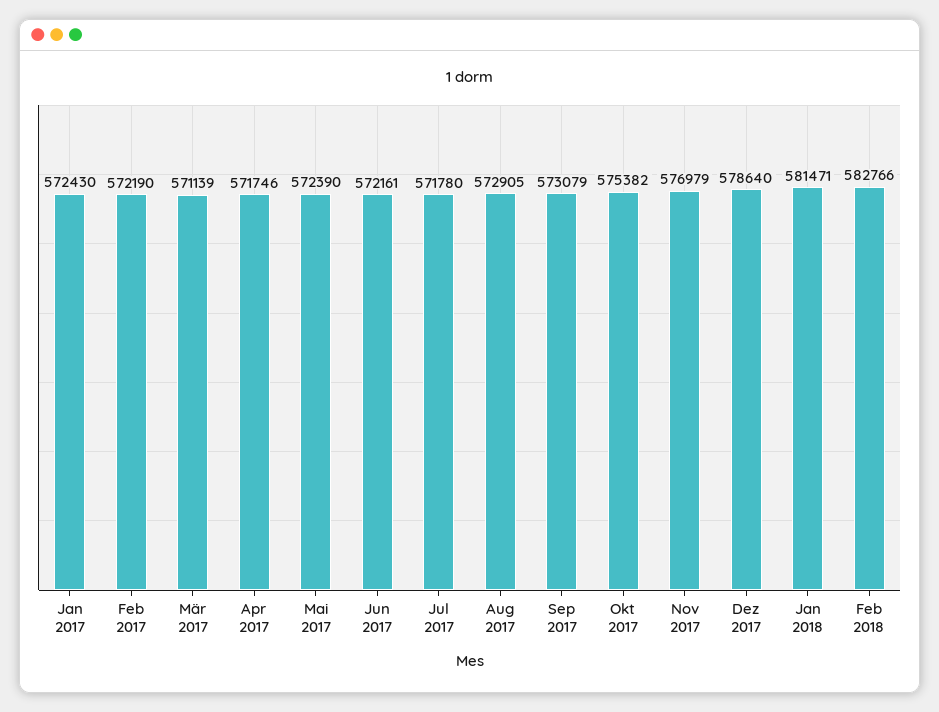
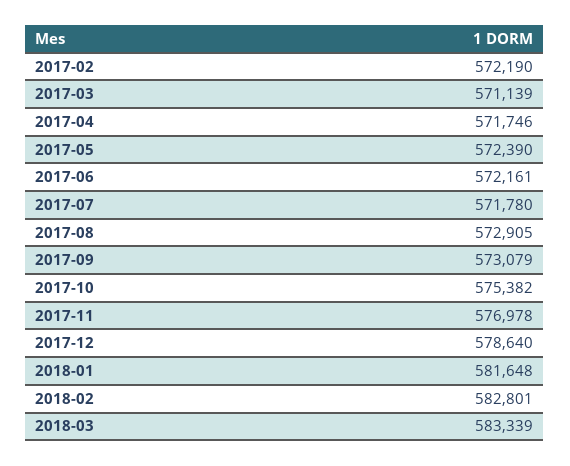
Jan 2017: 572430 -> none
Nov 2017: 576979 -> 576978
Jan 2018: 581471 -> 581648
Feb 2018: 582766 -> 582801
2018-03: none -> 583339

